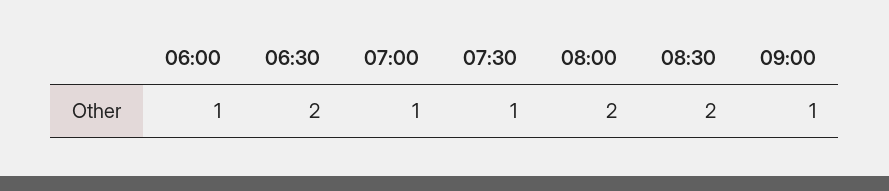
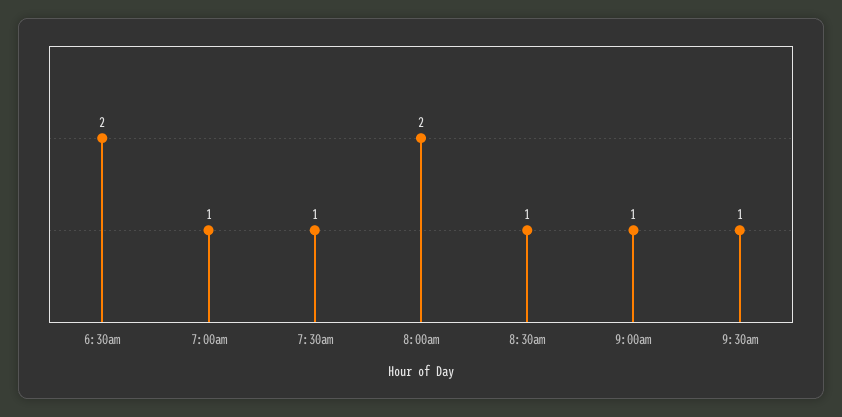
06:00: 1 -> none
08:30: 2 -> 1
9:30am: none -> 1

